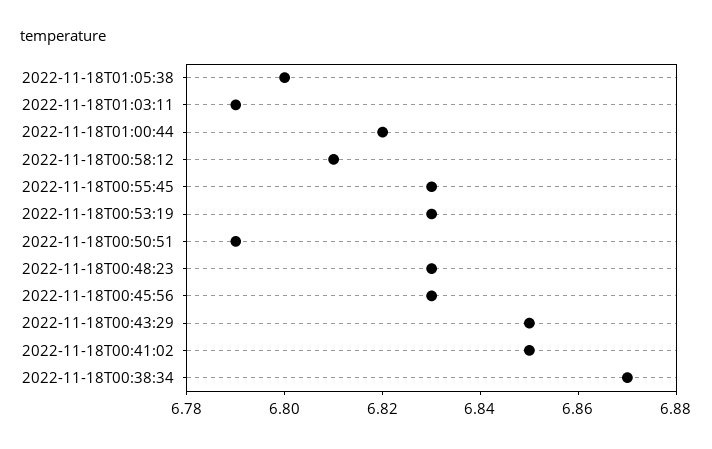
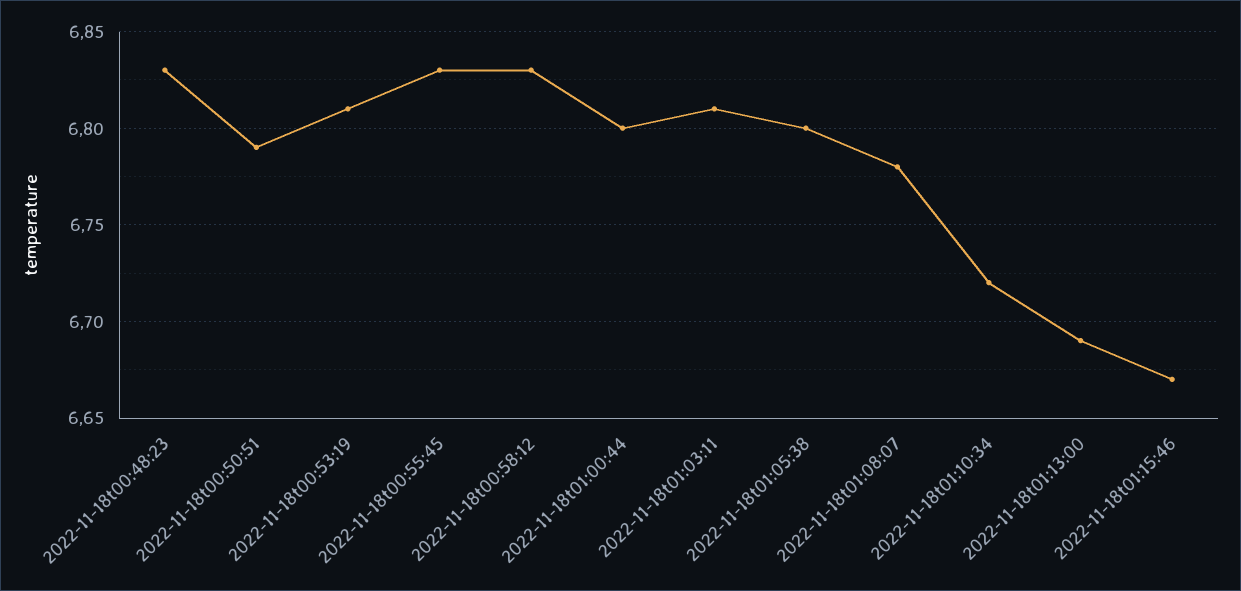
2022-11-18T01:03:11: 6.79 -> 6.81
2022-11-18T01:00:44: 6.82 -> 6.8
2022-11-18T00:58:12: 6.81 -> 6.83
2022-11-18T00:53:19: 6.83 -> 6.81
2022-11-18T00:45:56: 6.83 -> none
2022-11-18T00:43:29: 6.85 -> none
2022-11-18T00:41:02: 6.85 -> none
2022-11-18T00:38:34: 6.87 -> none
2022-11-18t01:08:07: none -> 6.78
2022-11-18t01:10:34: none -> 6.72
2022-11-18t01:13:00: none -> 6.69
2022-11-18t01:15:46: none -> 6.67

